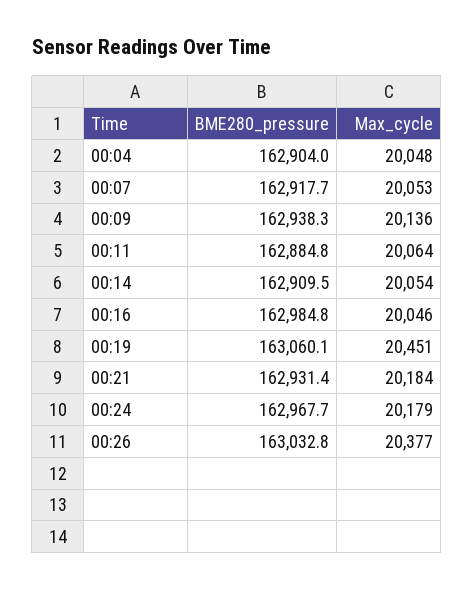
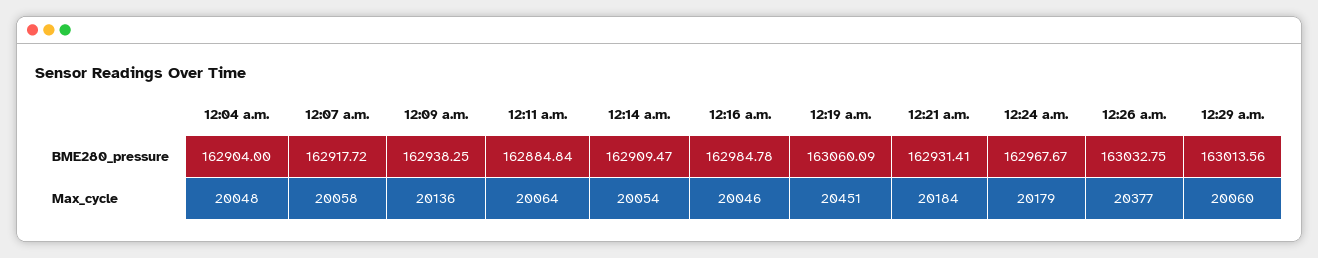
Max_cycle, 00:07: 20053 -> 20058
BME280_pressure, 12:29 a.m.: none -> 163013.56
Max_cycle, 12:29 a.m.: none -> 20060

